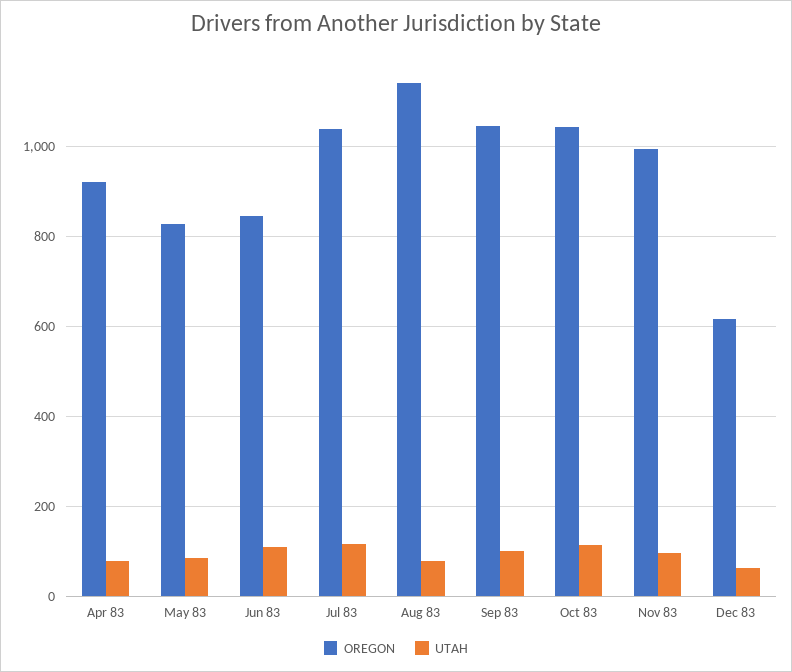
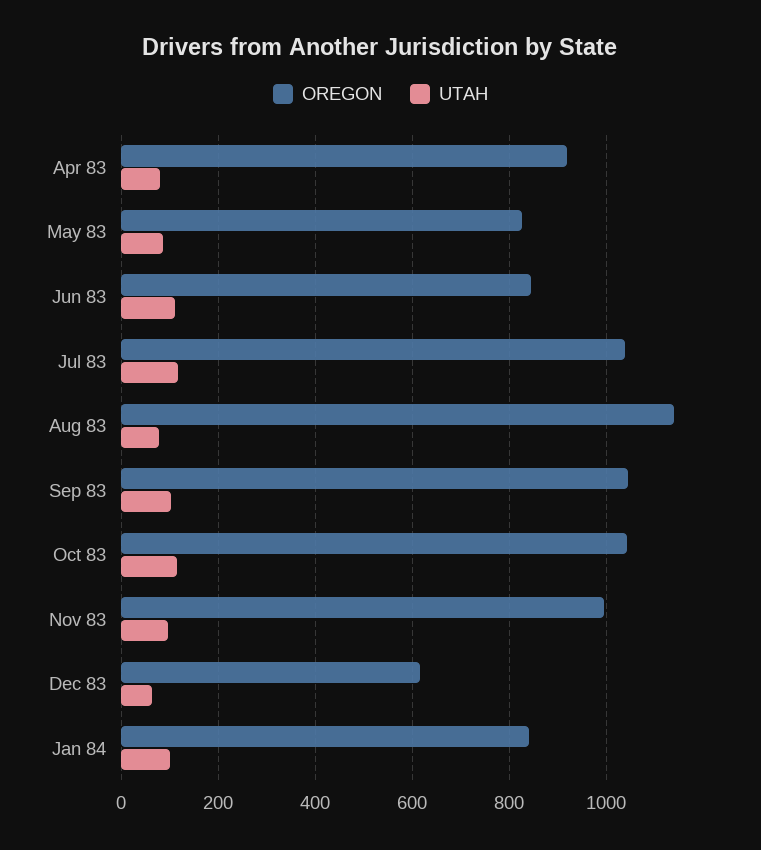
OREGON, Jan 84: none -> 840
UTAH, Jan 84: none -> 100

